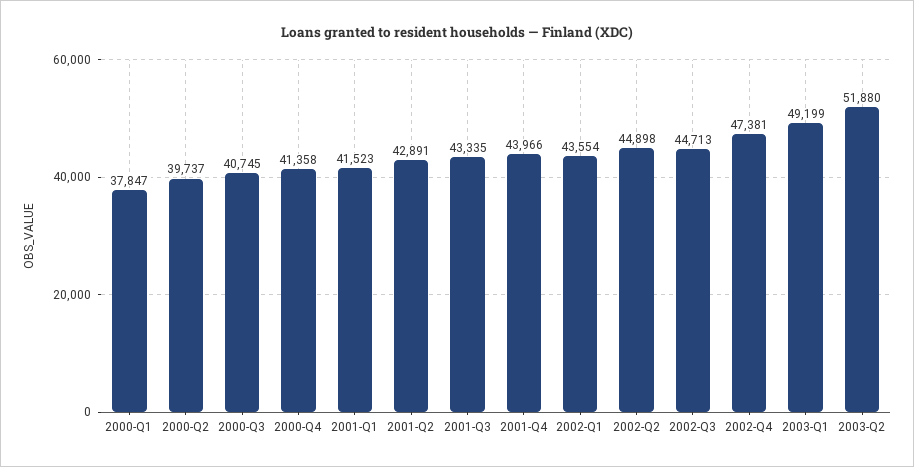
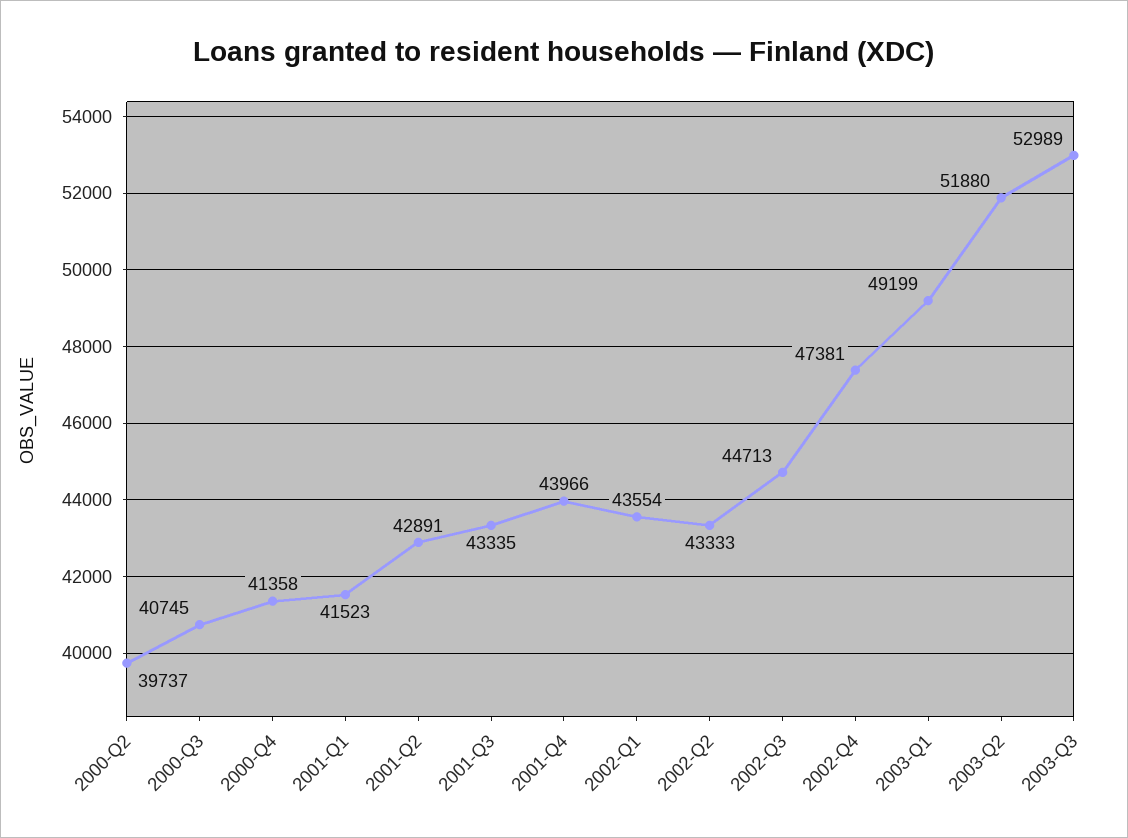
2000-Q1: 37847 -> none
2002-Q2: 44898 -> 43333
2003-Q3: none -> 52989

